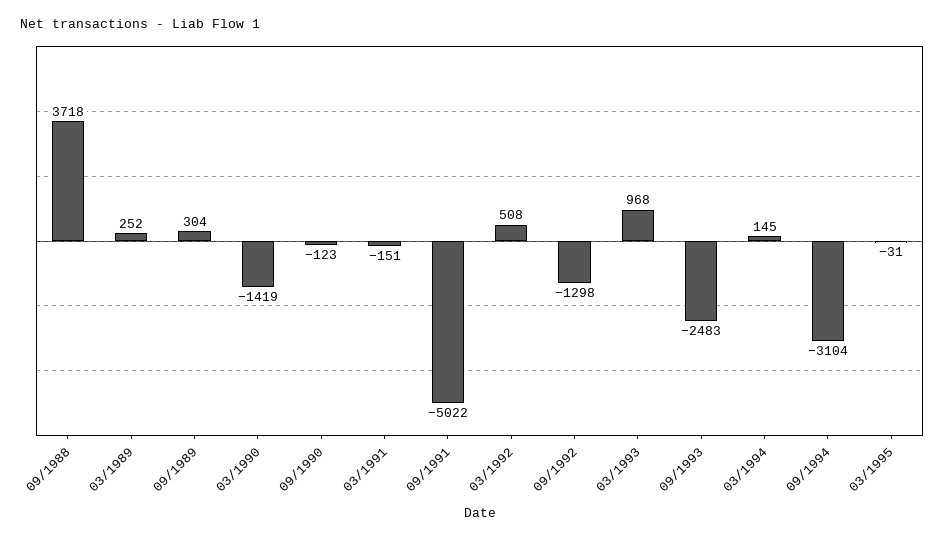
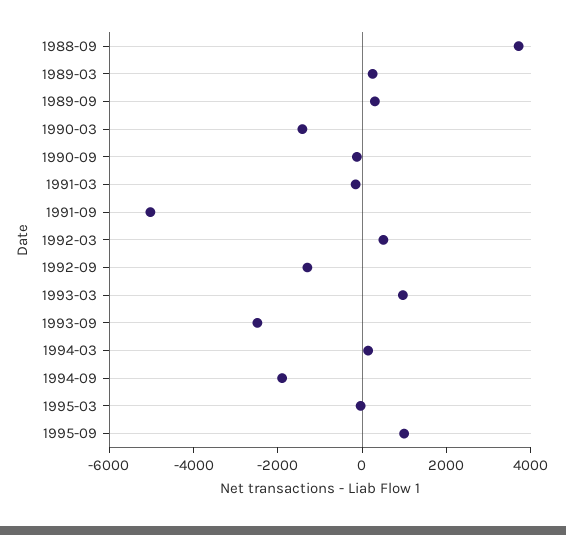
09/1994: -3104 -> -2000
1995-09: none -> 1000

